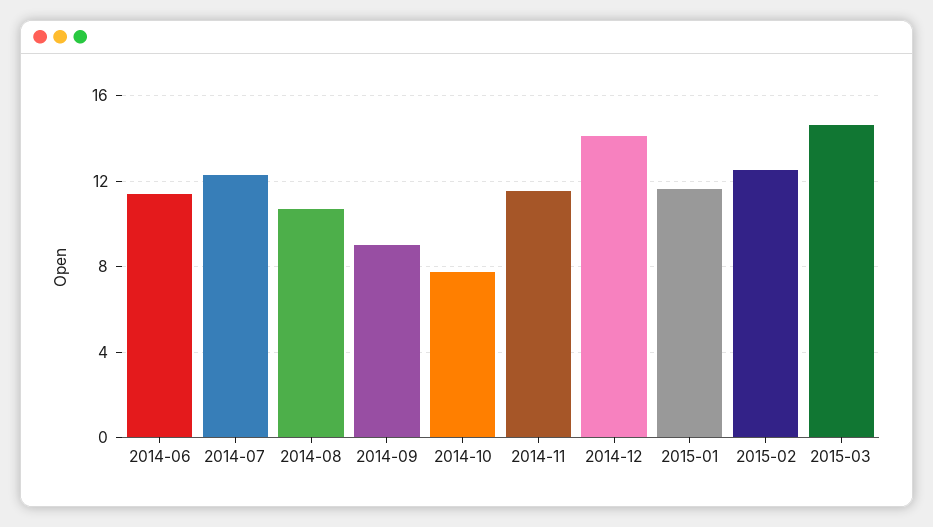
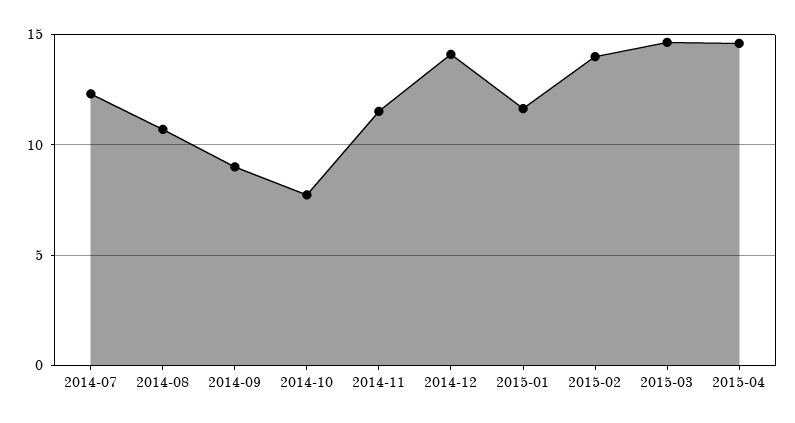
2014-06: 11.5 -> none
2015-02: 12.5 -> 14
2015-04: none -> 14.5

